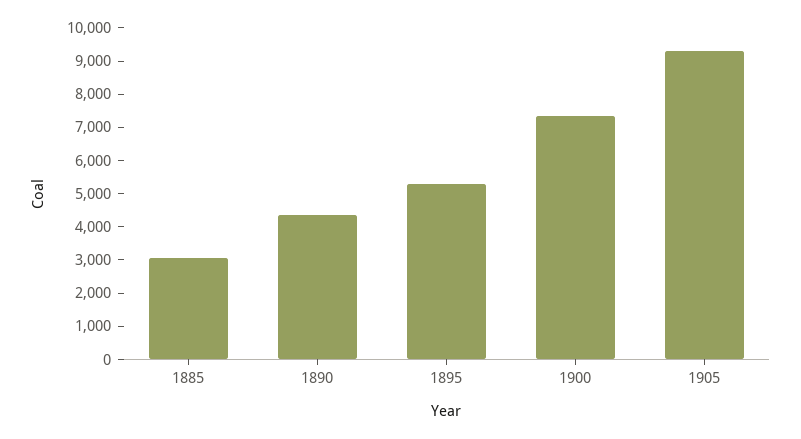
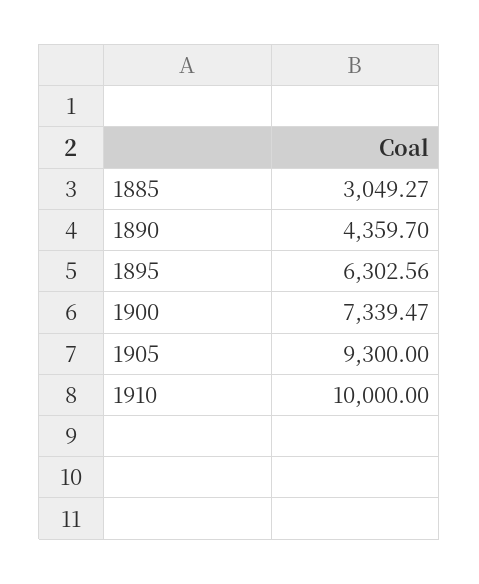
1895: 5250 -> 6302.56
1910: none -> 10000

